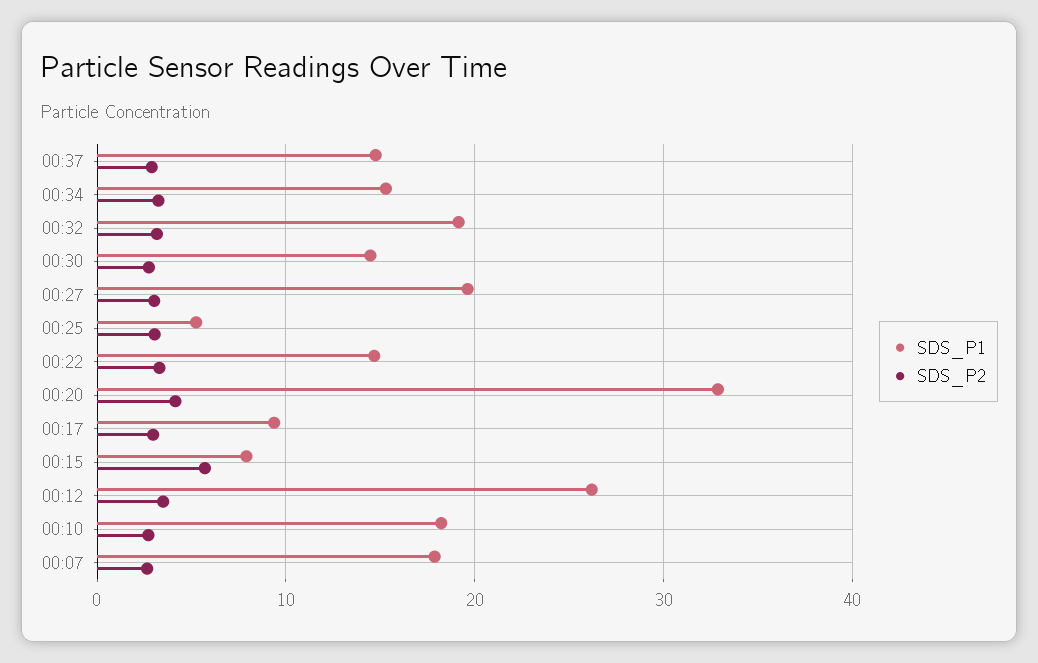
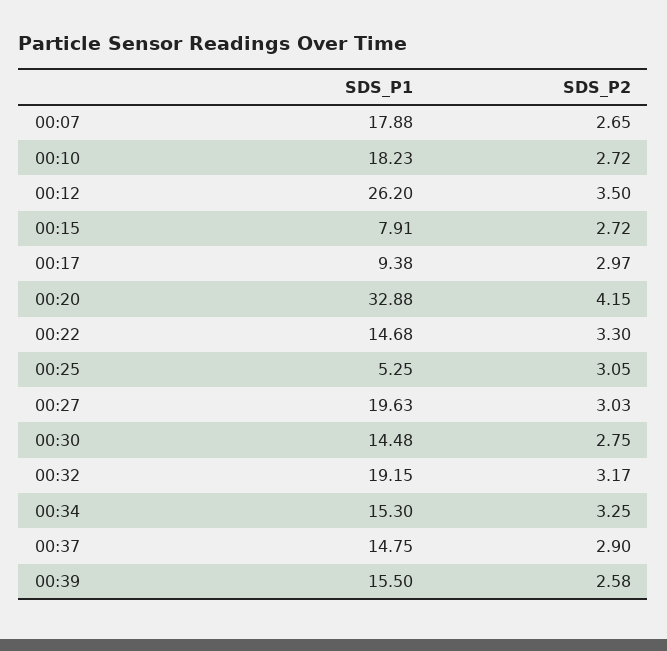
SDS_P2, 00:15: 6 -> 2.72
SDS_P1, 00:39: none -> 15.5
SDS_P2, 00:39: none -> 2.58

